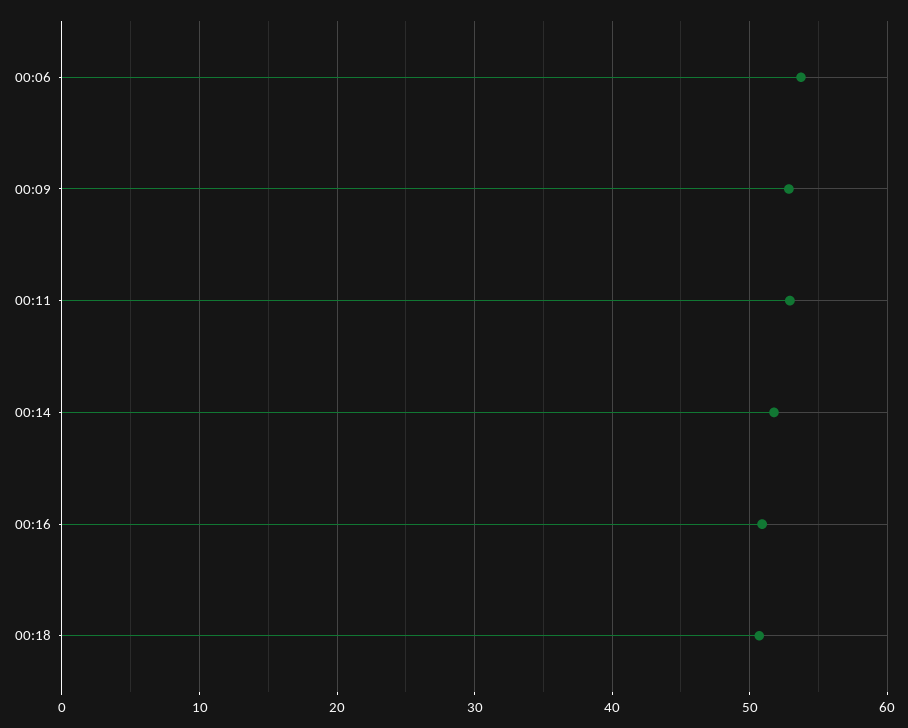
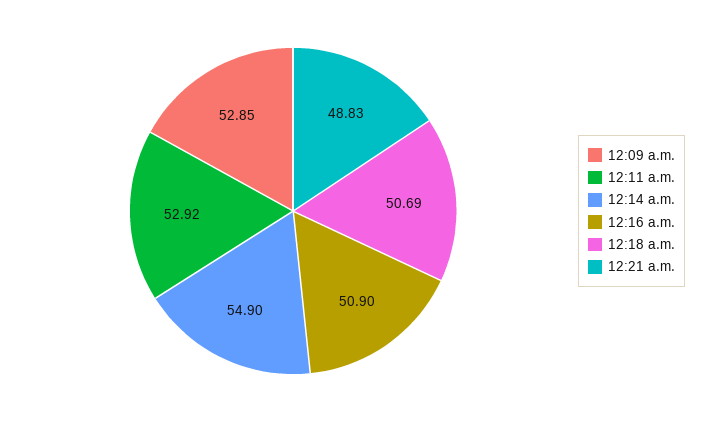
00:06: 54 -> none
00:14: 52 -> 54.9
12:21 a.m.: none -> 48.83

